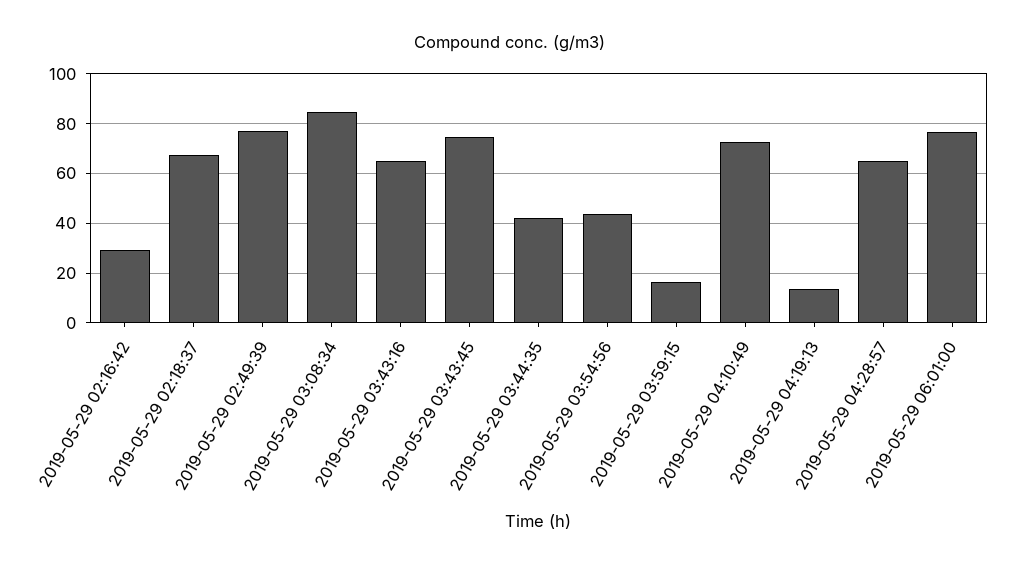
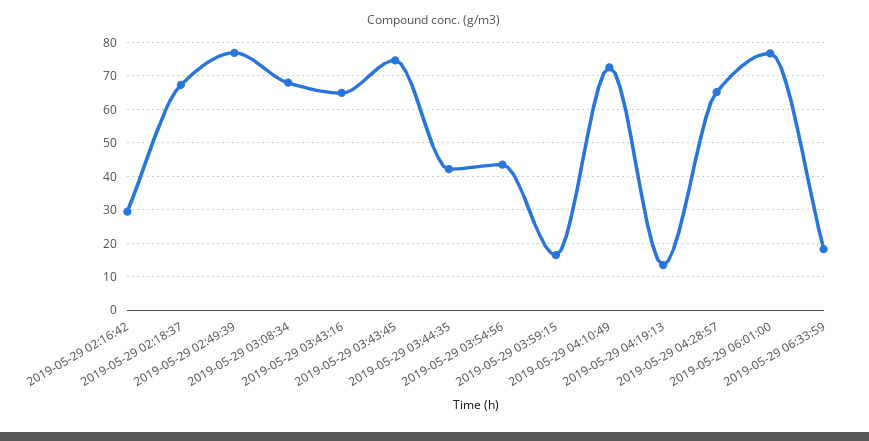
2019-05-29 03:08:34: 85 -> 68
2019-05-29 06:33:59: none -> 18

